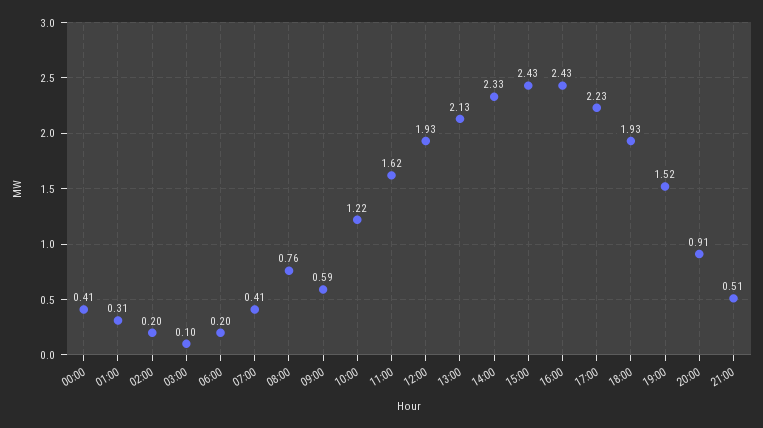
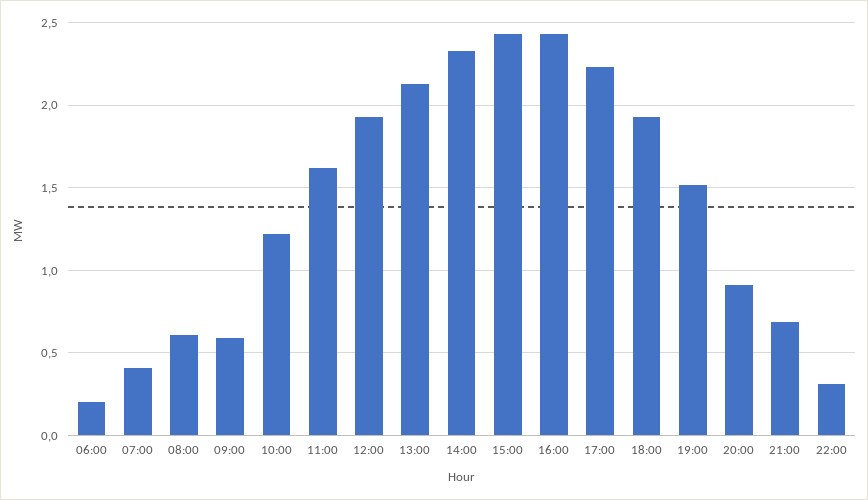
00:00: 0.41 -> none
01:00: 0.31 -> none
02:00: 0.2 -> none
03:00: 0.1 -> none
08:00: 0.76 -> 0.6
21:00: 0.51 -> 0.7
22:00: none -> 0.3

